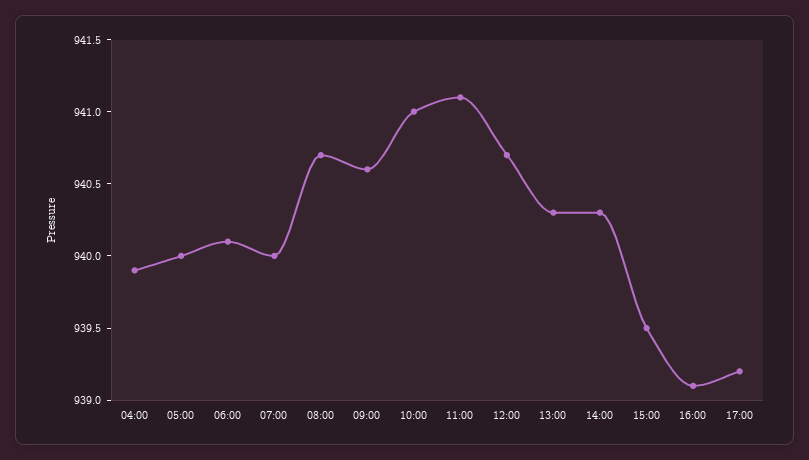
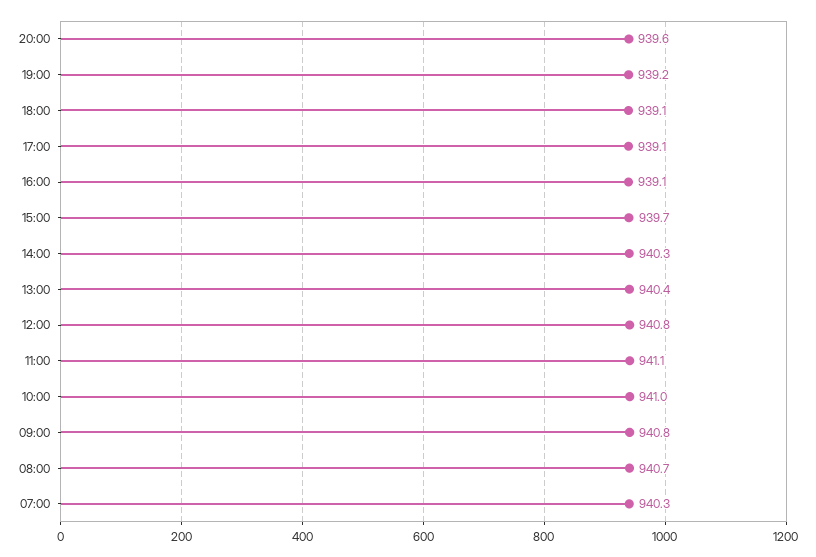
04:00: 939.9 -> none
05:00: 940 -> none
06:00: 940.1 -> none
07:00: 940 -> 940.3
09:00: 940.6 -> 940.8
12:00: 940.7 -> 940.8
13:00: 940.3 -> 940.4
15:00: 939.5 -> 939.7
17:00: 939.2 -> 939.1
20:00: none -> 939.6
19:00: none -> 939.2
18:00: none -> 939.1

